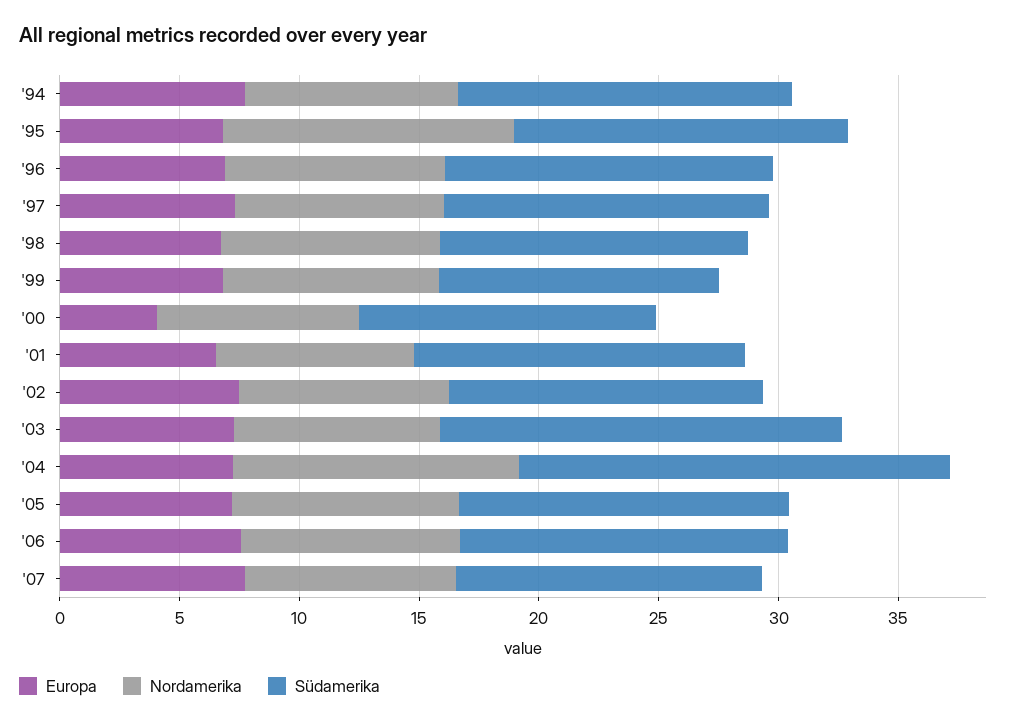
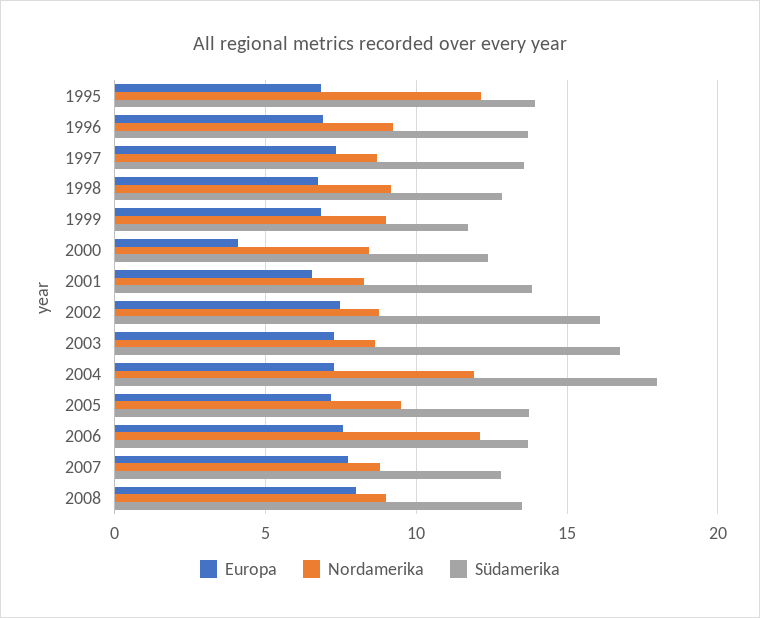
Europa, '94: 8 -> none
Nordamerika, '94: 9 -> none
Südamerika, '94: 14 -> none
Südamerika, '02: 13 -> 16
Nordamerika, '06: 9 -> 12
Europa, 2008: none -> 8
Nordamerika, 2008: none -> 9
Südamerika, 2008: none -> 13.5

